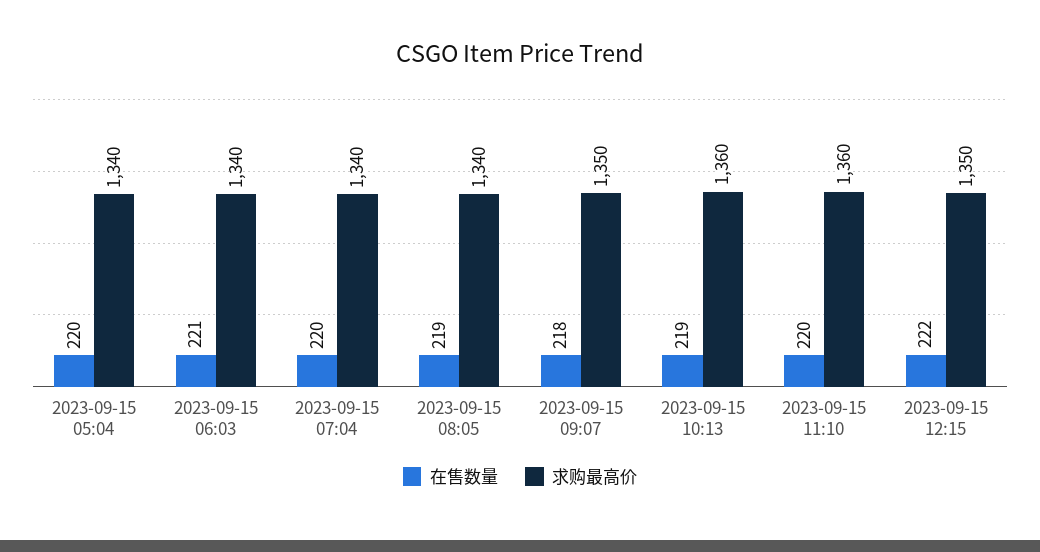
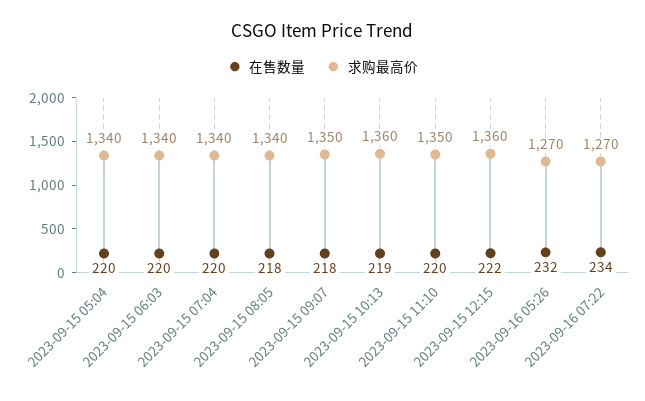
在售数量, 2023-09-15 06:03: 221 -> 220
在售数量, 2023-09-15 08:05: 219 -> 218
求购最高价, 2023-09-15 11:10: 1360 -> 1350
求购最高价, 2023-09-15 12:15: 1350 -> 1360
在售数量, 2023-09-16 05:26: none -> 232
求购最高价, 2023-09-16 05:26: none -> 1270
在售数量, 2023-09-16 07:22: none -> 234
求购最高价, 2023-09-16 07:22: none -> 1270

